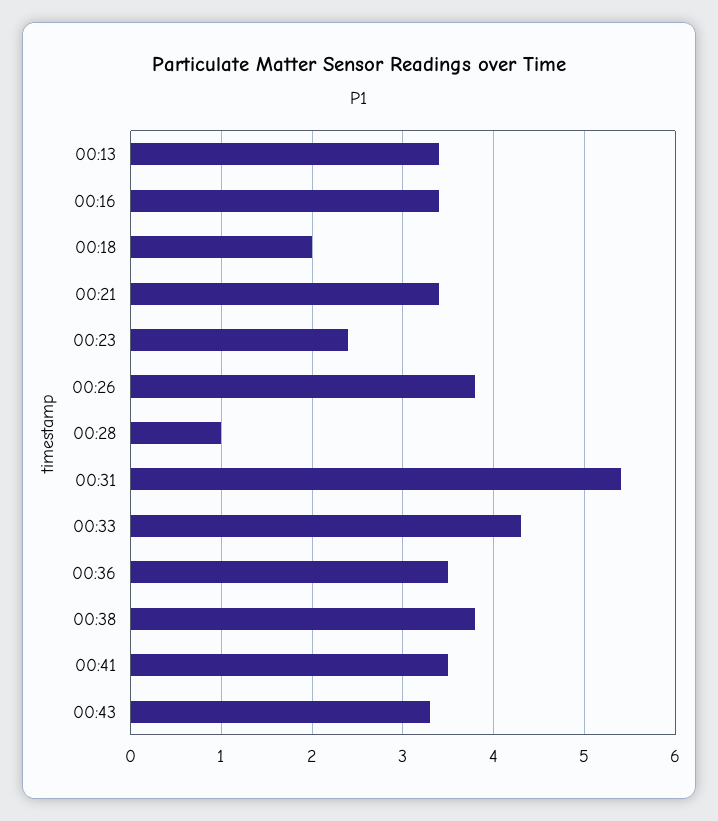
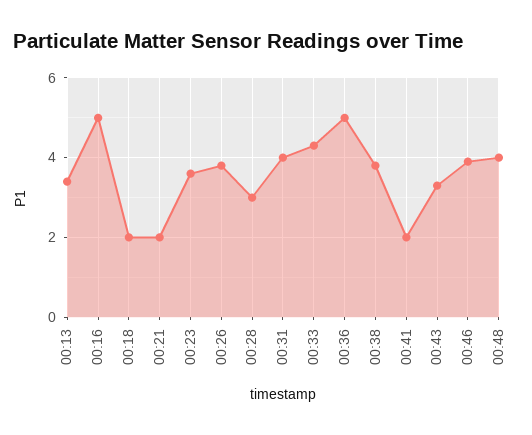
00:16: 3.4 -> 5
00:21: 3.4 -> 2
00:23: 2.4 -> 3.5
00:28: 1 -> 3
00:31: 5.4 -> 4
00:36: 3.5 -> 5
00:41: 3.5 -> 2
00:46: none -> 4
00:48: none -> 4

